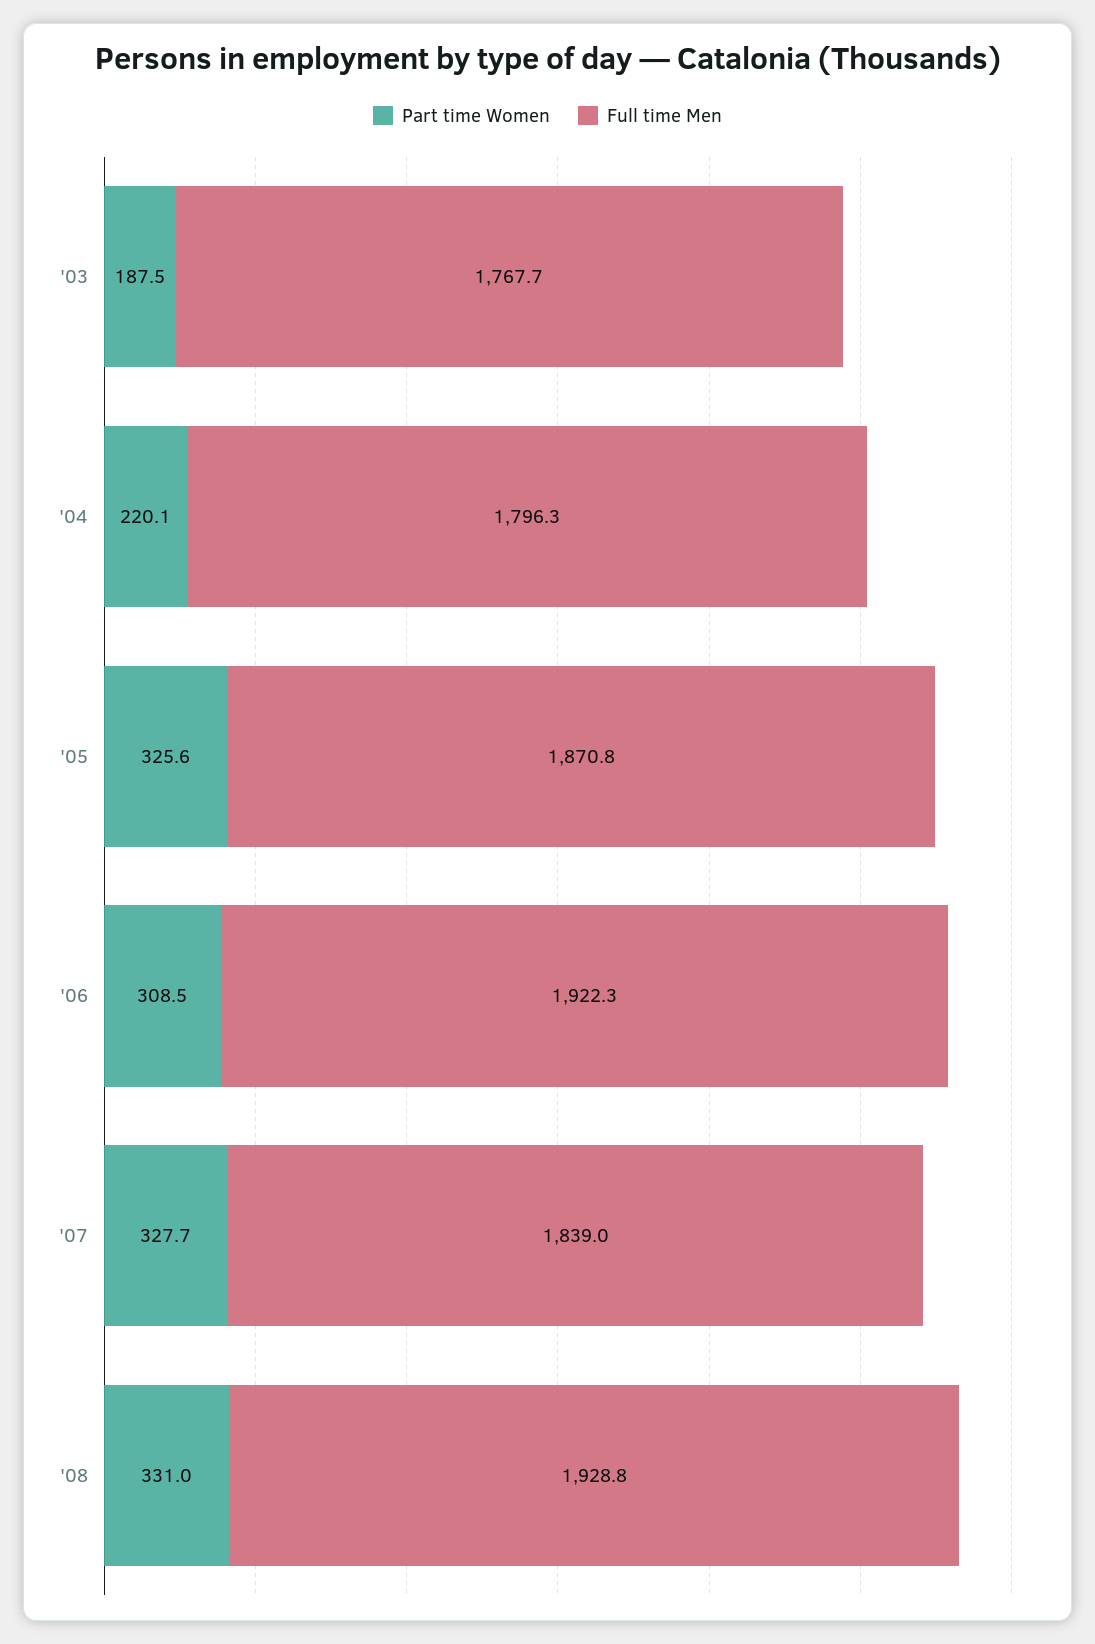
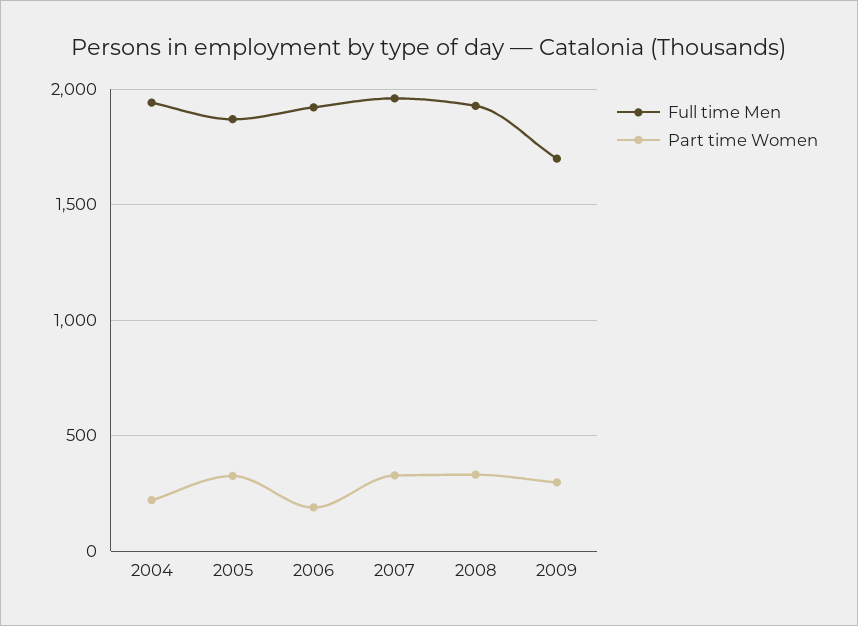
Part time Women, '03: 187.5 -> none
Full time Men, '03: 1767.7 -> none
Full time Men, '04: 1796.3 -> 1950
Part time Women, '06: 308.5 -> 200
Full time Men, '07: 1839 -> 1950
Full time Men, 2009: none -> 1700
Part time Women, 2009: none -> 300

